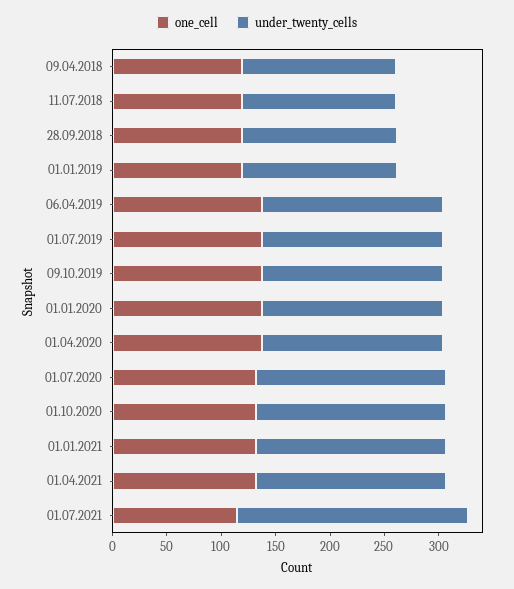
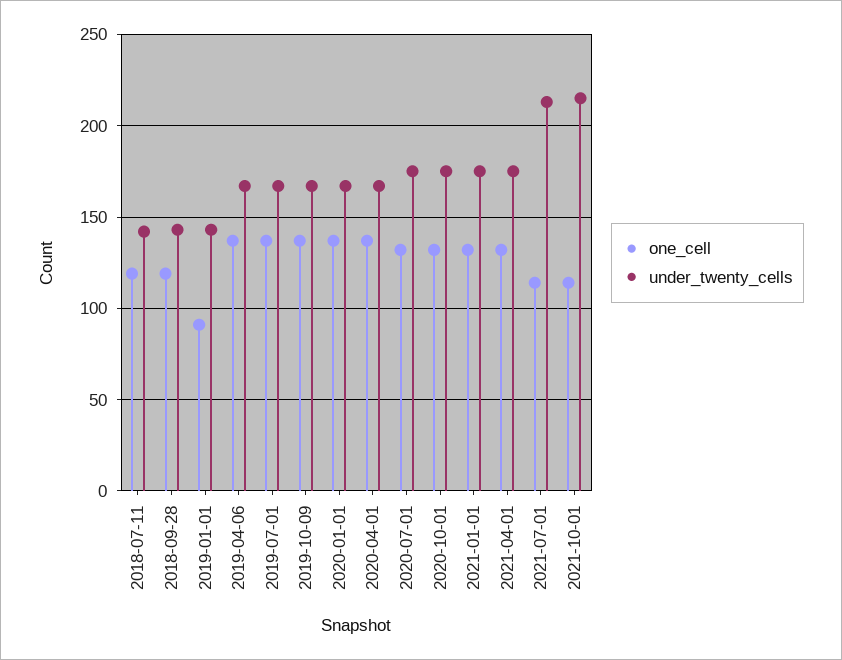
one_cell, 09.04.2018: 120 -> none
under_twenty_cells, 09.04.2018: 140 -> none
one_cell, 01.01.2019: 120 -> 90
one_cell, 2021-10-01: none -> 115
under_twenty_cells, 2021-10-01: none -> 215

